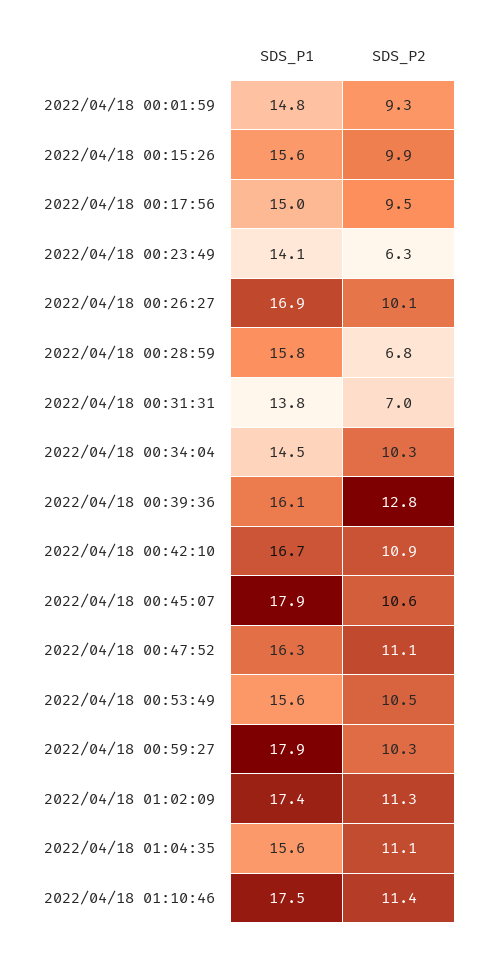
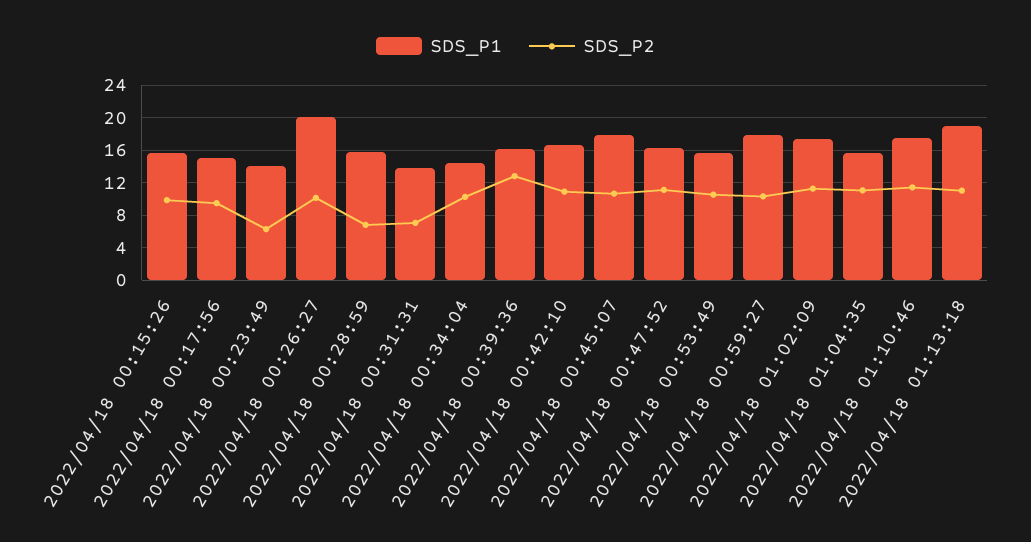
SDS_P1, 2022/04/18 00:01:59: 14.8 -> none
SDS_P2, 2022/04/18 00:01:59: 9.3 -> none
SDS_P1, 2022/04/18 00:26:27: 16.9 -> 20
SDS_P1, 2022/04/18 01:13:18: none -> 19
SDS_P2, 2022/04/18 01:13:18: none -> 11

